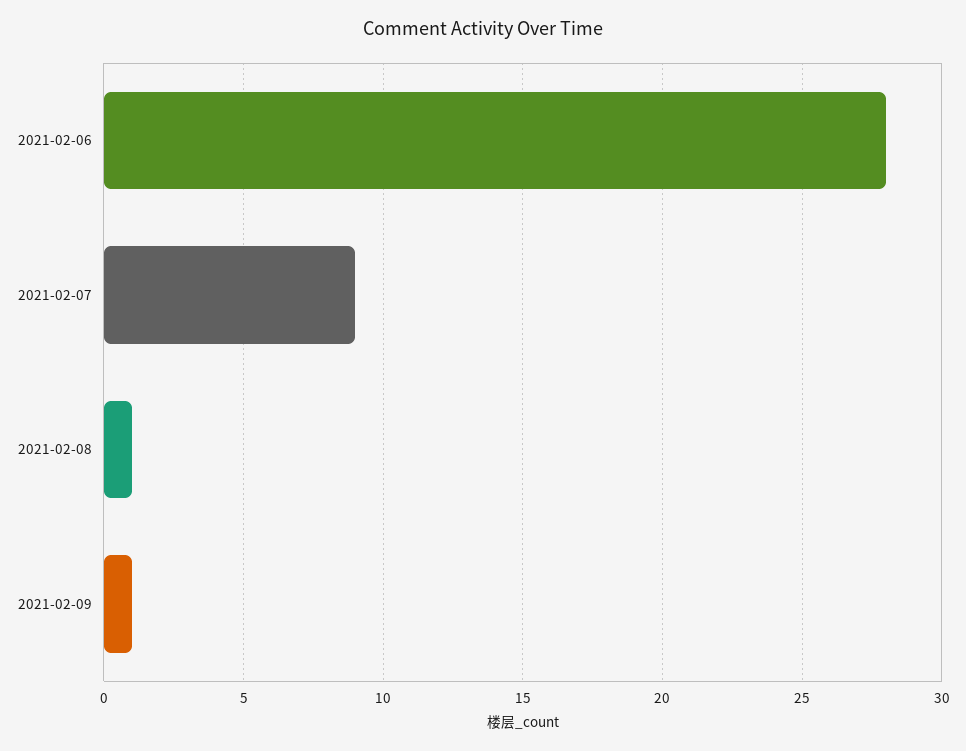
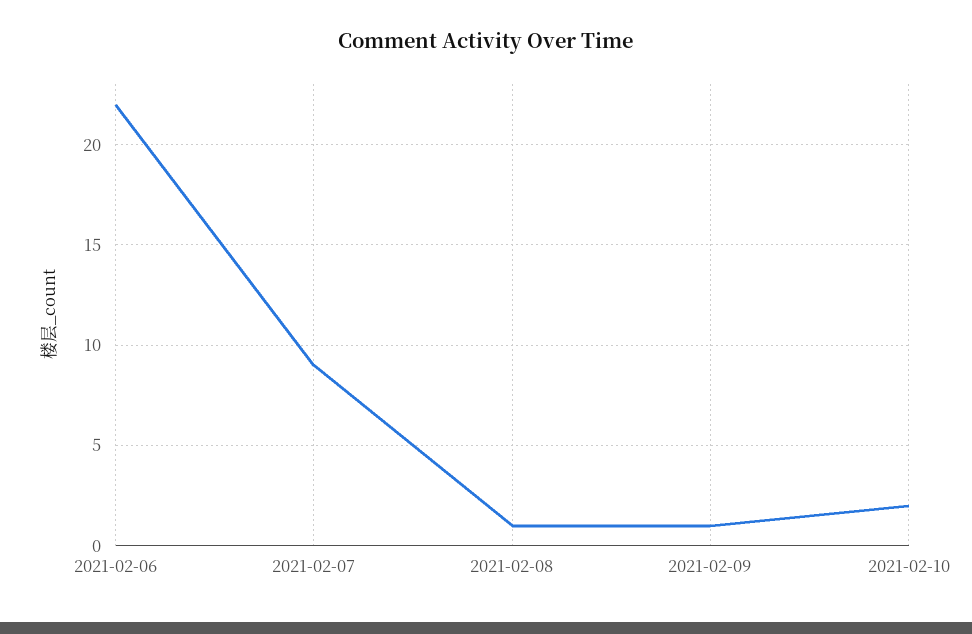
2021-02-06: 28 -> 22
2021-02-10: none -> 2

